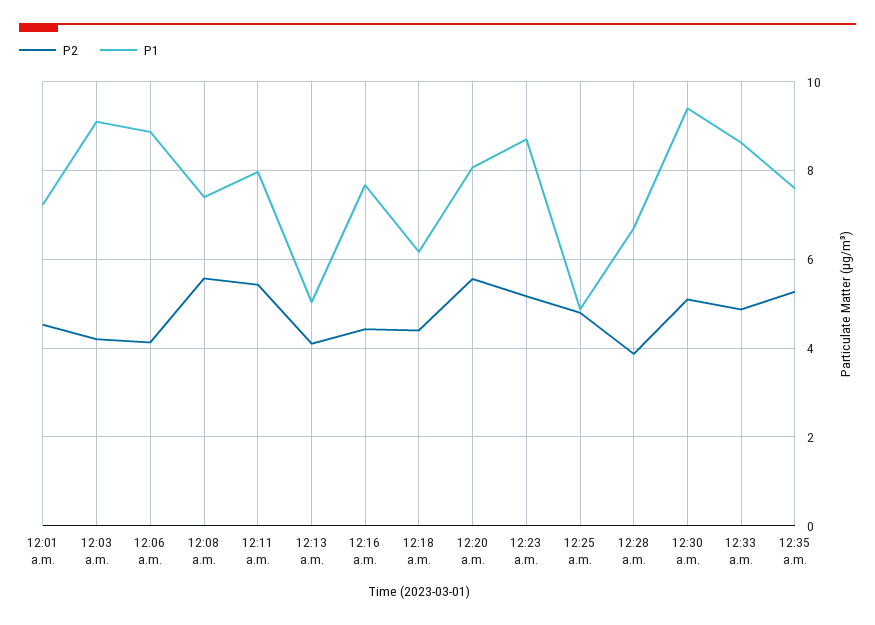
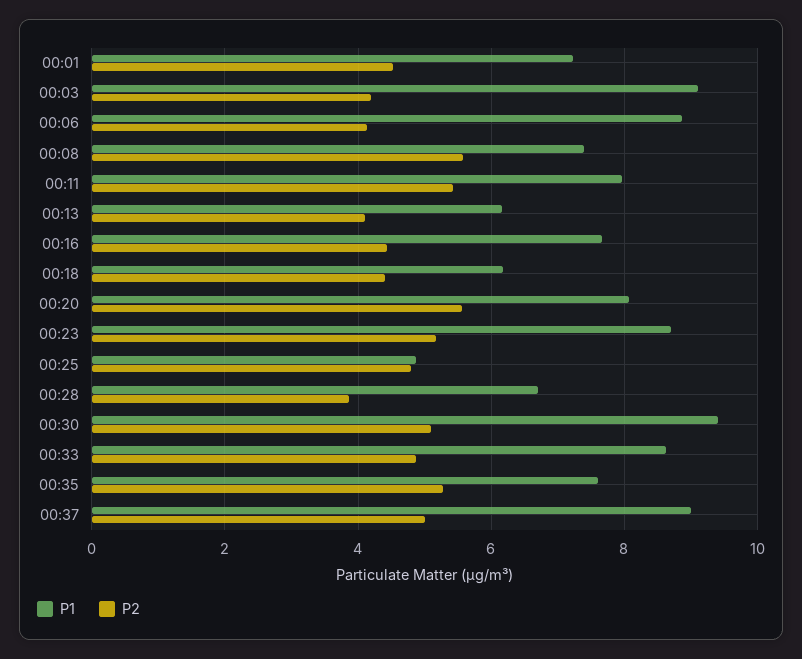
P1, 12:13 a.m.: 5 -> 6.2
P1, 00:37: none -> 9
P2, 00:37: none -> 5

